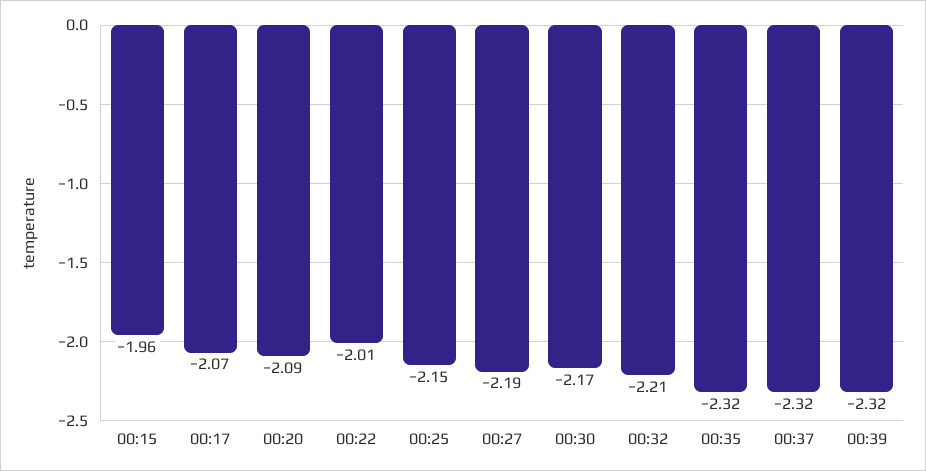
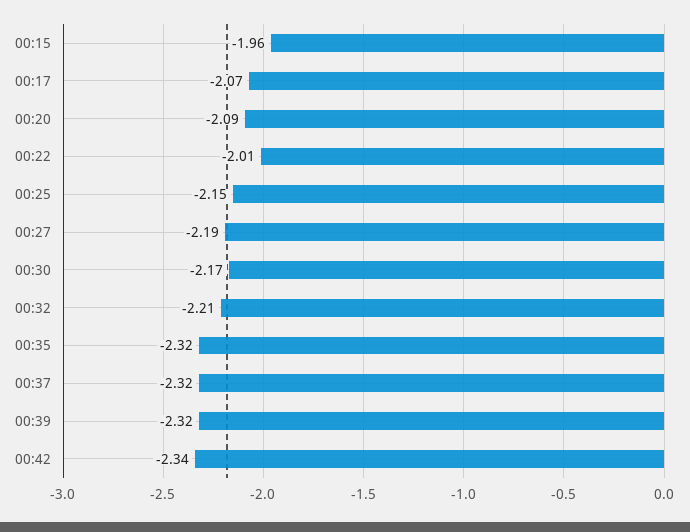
00:42: none -> -2.34

